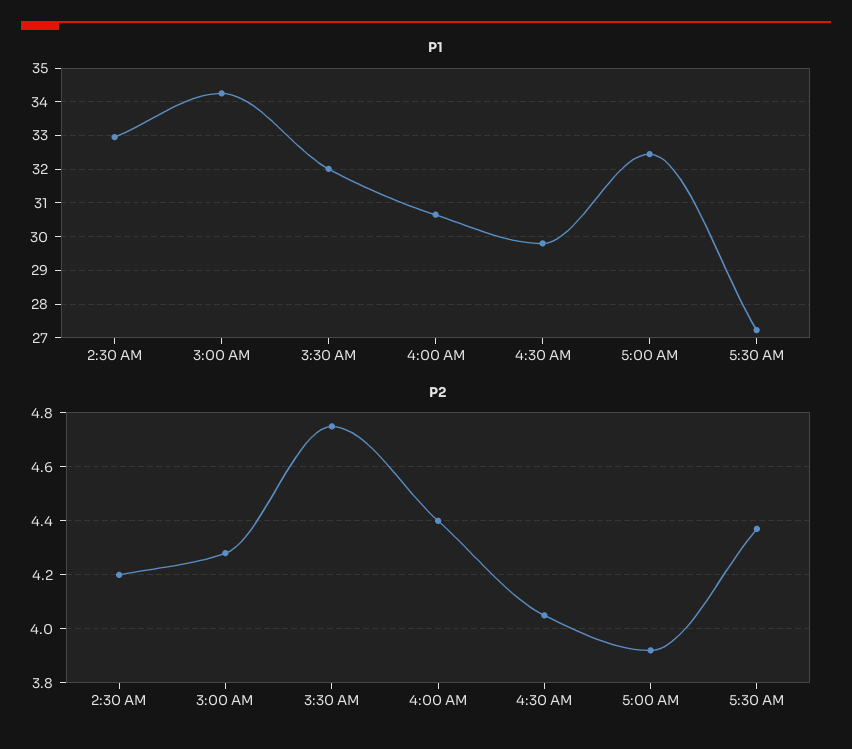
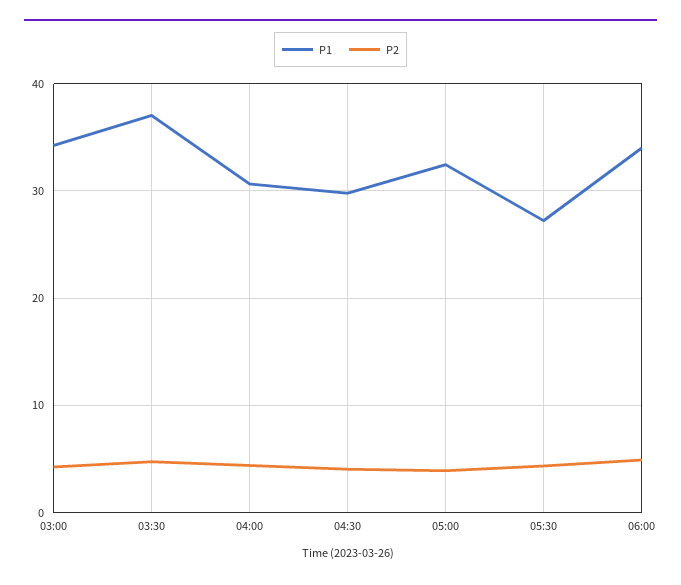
P1, 2:30 AM: 33 -> none
P1, 3:30 AM: 32 -> 37
P2, 2:30 AM: 4.2 -> none
P1, 06:00: none -> 34
P2, 06:00: none -> 5

